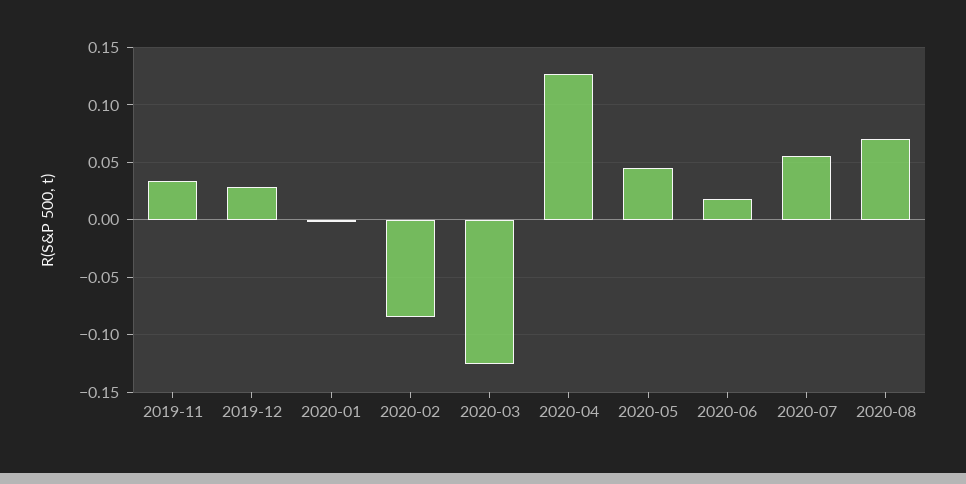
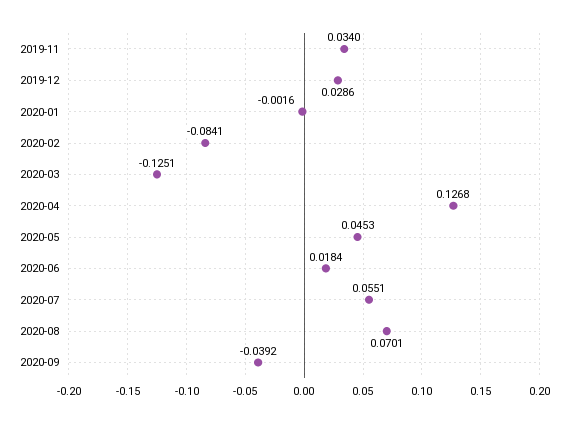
2020-09: none -> -0.0392

